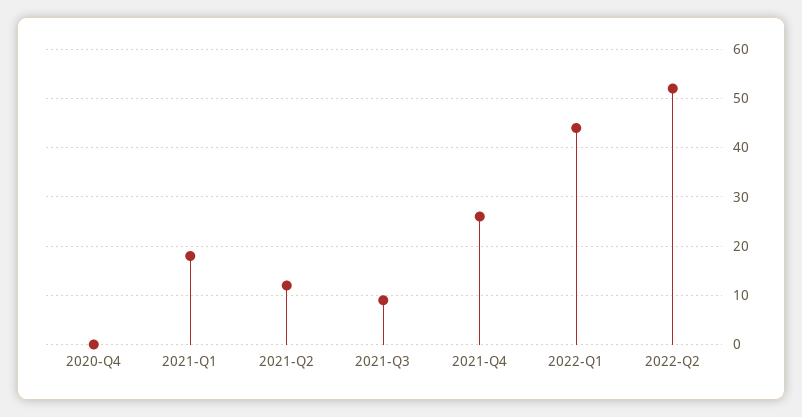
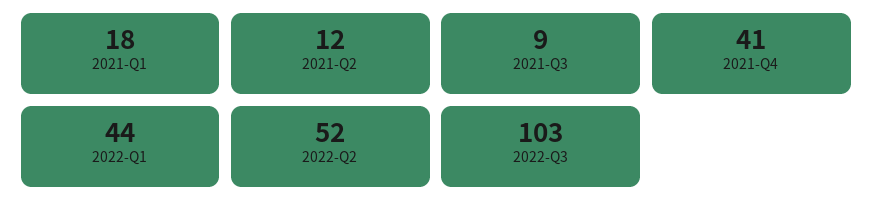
2020-Q4: 0 -> none
2021-Q4: 25 -> 41
2022-Q3: none -> 103

